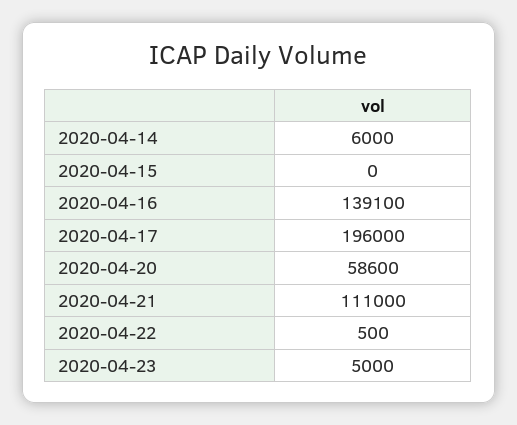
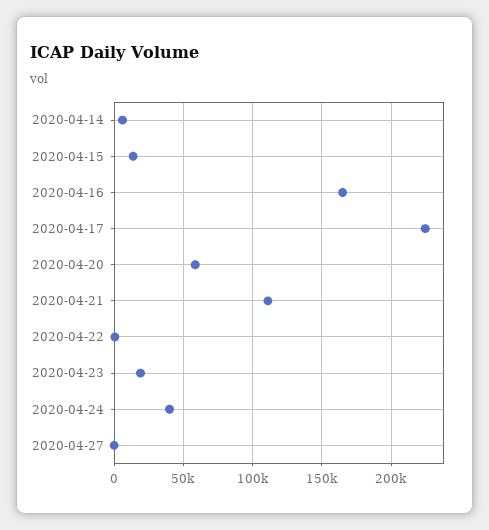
2020-04-15: 0 -> 15000
2020-04-16: 139100 -> 165000
2020-04-17: 196000 -> 225000
2020-04-23: 5000 -> 20000
2020-04-24: none -> 40000
2020-04-27: none -> 0

